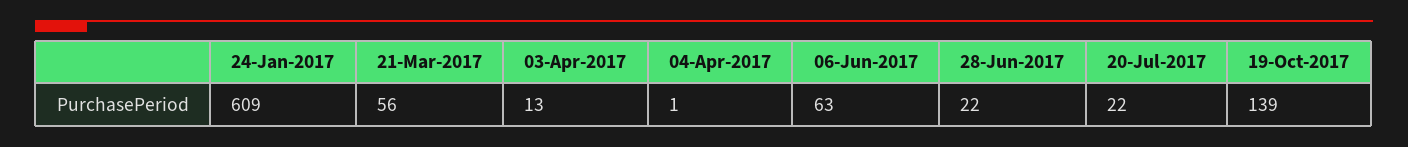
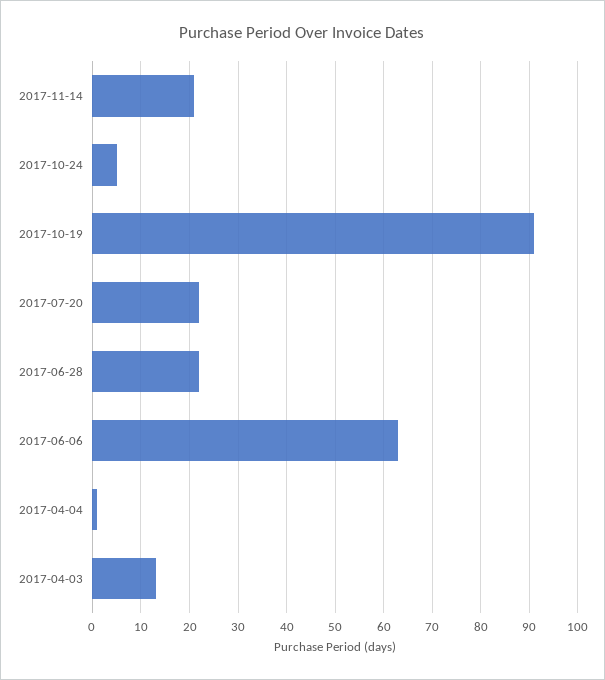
24-Jan-2017: 609 -> none
21-Mar-2017: 56 -> none
19-Oct-2017: 139 -> 90
2017-11-14: none -> 20
2017-10-24: none -> 5

